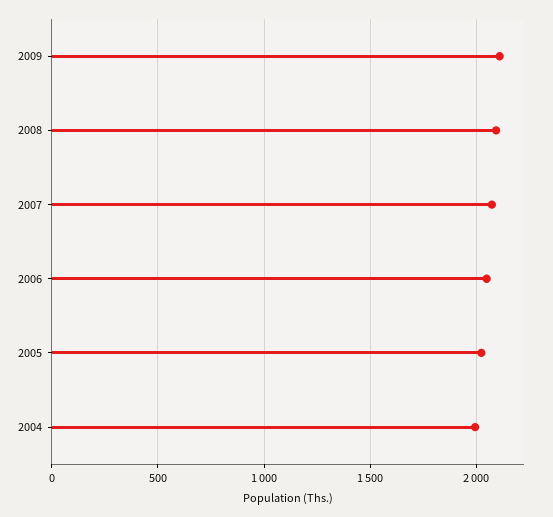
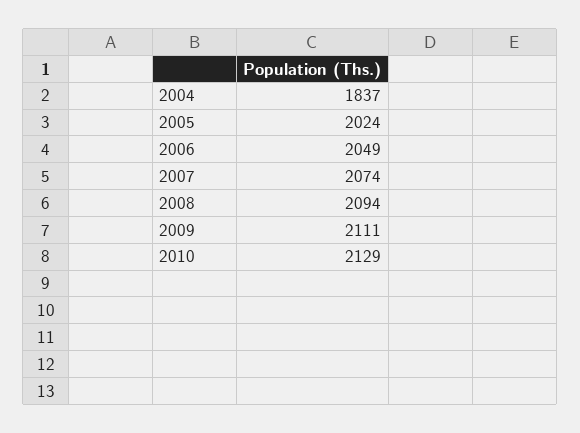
2004: 2000 -> 1837
2010: none -> 2129

